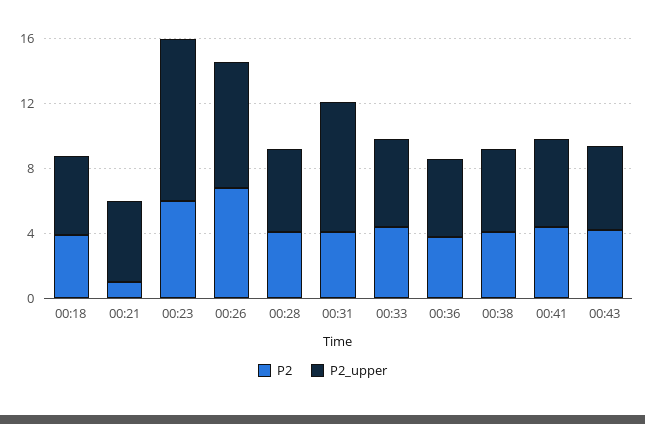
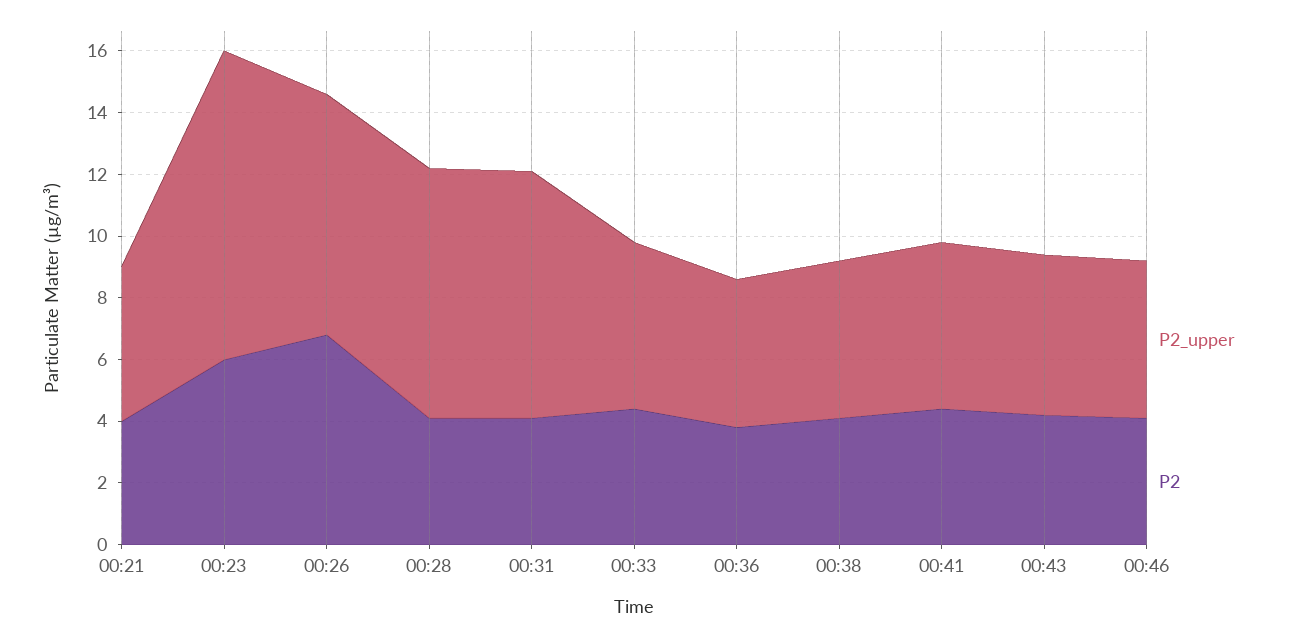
P2, 00:18: 4 -> none
P2_upper, 00:18: 5 -> none
P2, 00:21: 1 -> 4
P2_upper, 00:28: 5 -> 8
P2_upper, 00:46: none -> 5
P2, 00:46: none -> 4

